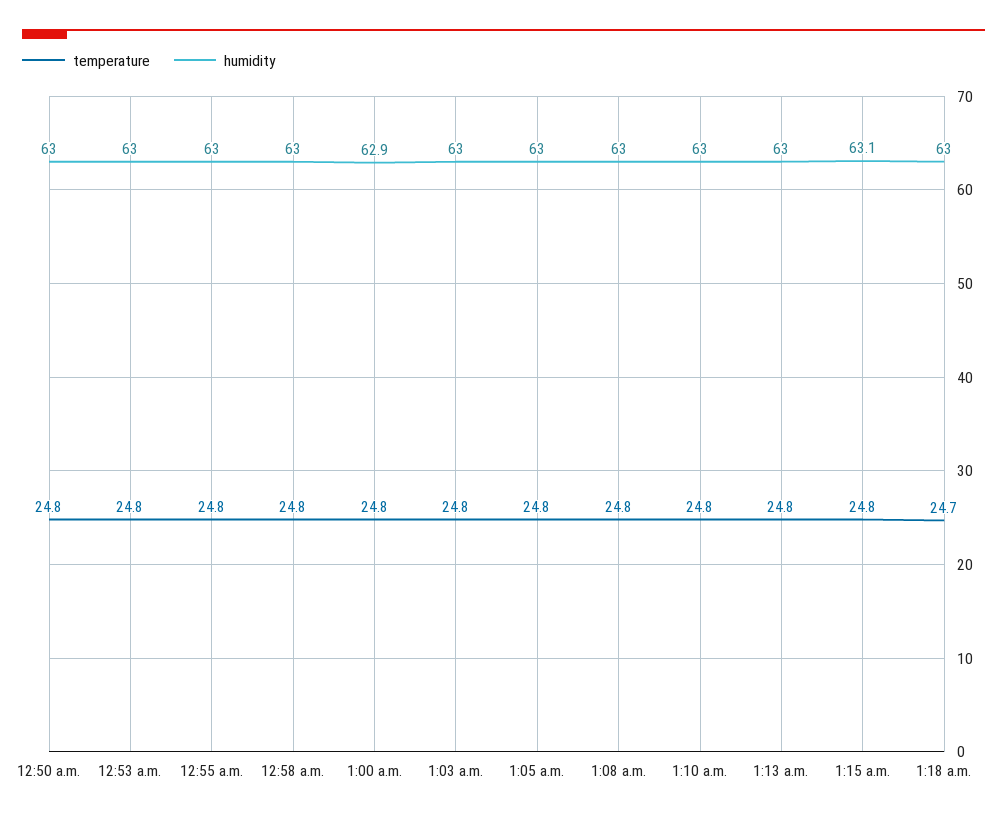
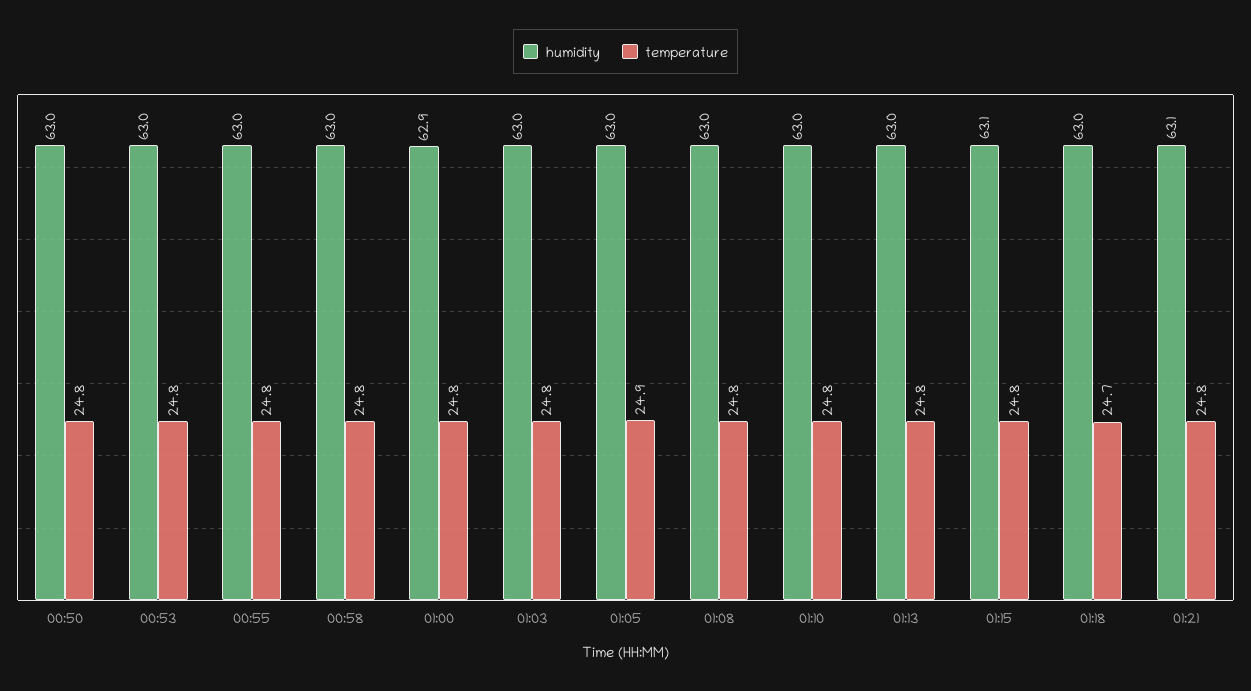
temperature, 1:05 a.m.: 24.8 -> 24.9
humidity, 01:21: none -> 63.1
temperature, 01:21: none -> 24.8

